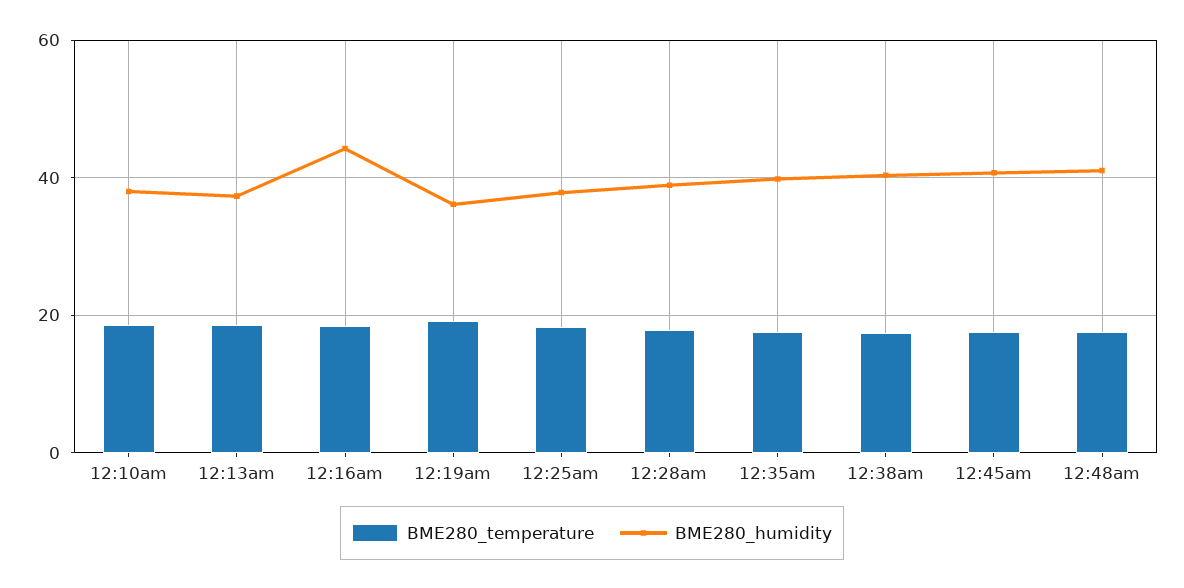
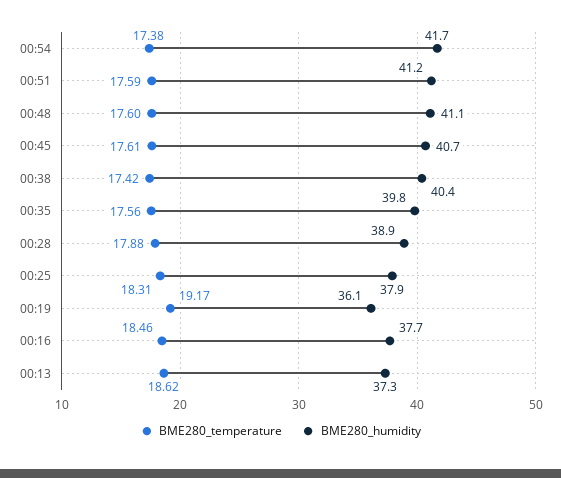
BME280_temperature, 12:10am: 18 -> none
BME280_humidity, 12:10am: 38 -> none
BME280_humidity, 12:16am: 44 -> 37.7
BME280_temperature, 00:54: none -> 17.38
BME280_humidity, 00:54: none -> 41.7
BME280_temperature, 00:51: none -> 17.59
BME280_humidity, 00:51: none -> 41.2

